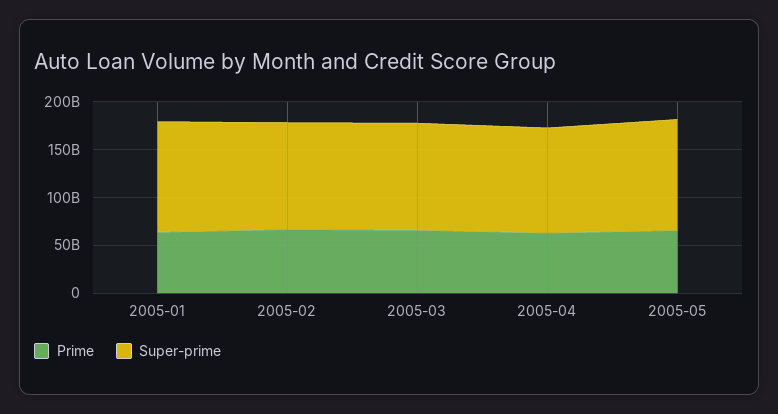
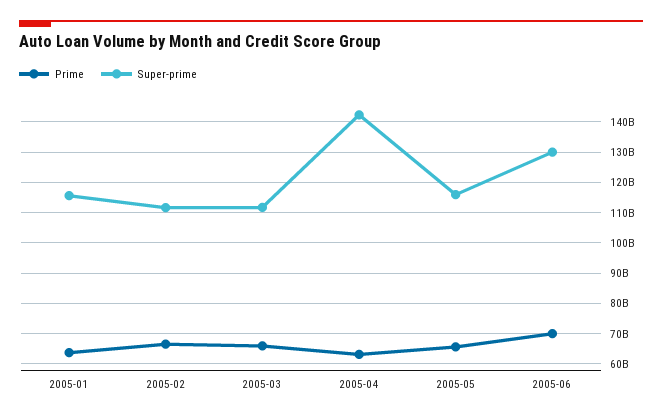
Super-prime, 2005-04: 110000000000 -> 142000000000
Prime, 2005-06: none -> 70000000000
Super-prime, 2005-06: none -> 130000000000

